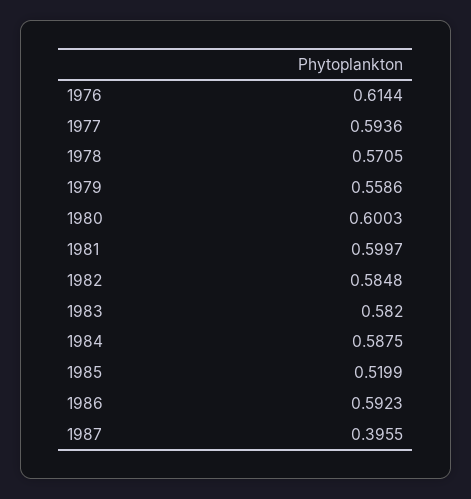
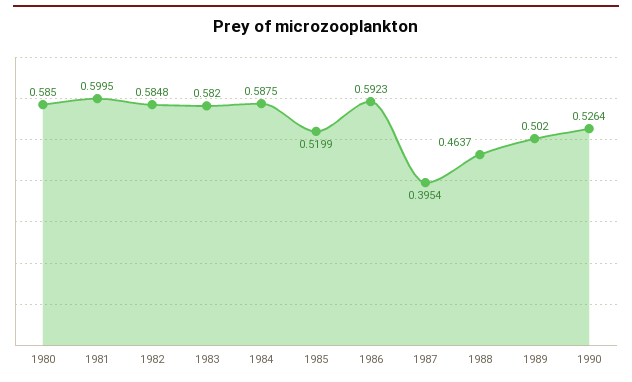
1976: 0.6144 -> none
1977: 0.5936 -> none
1978: 0.5705 -> none
1979: 0.5586 -> none
1980: 0.6003 -> 0.585
1981: 0.5997 -> 0.5995
1987: 0.3955 -> 0.3954
1988: none -> 0.4637
1989: none -> 0.502
1990: none -> 0.5264

